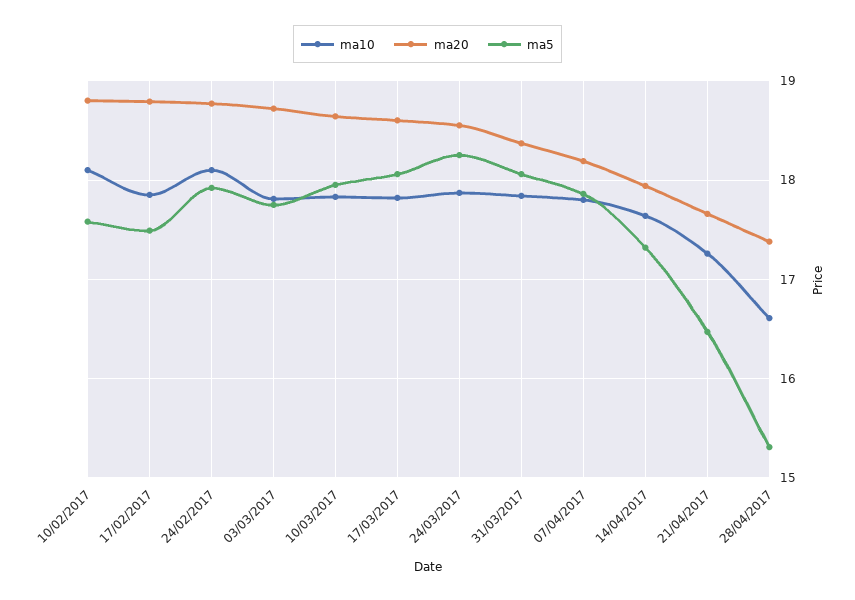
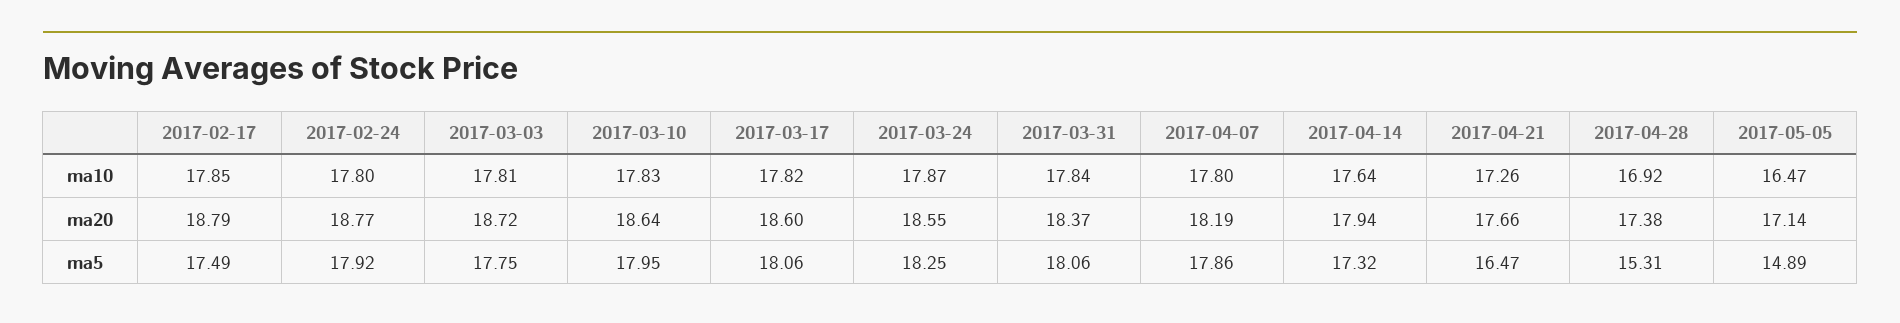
ma10, 10/02/2017: 18.1 -> none
ma20, 10/02/2017: 18.8 -> none
ma5, 10/02/2017: 17.6 -> none
ma10, 24/02/2017: 18.1 -> 17.8
ma10, 28/04/2017: 16.6 -> 16.92
ma10, 2017-05-05: none -> 16.47
ma20, 2017-05-05: none -> 17.14
ma5, 2017-05-05: none -> 14.89

